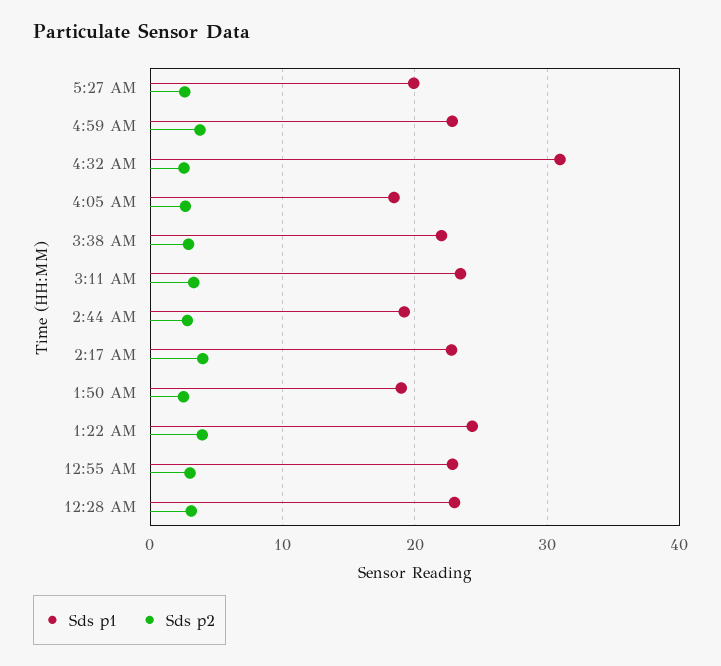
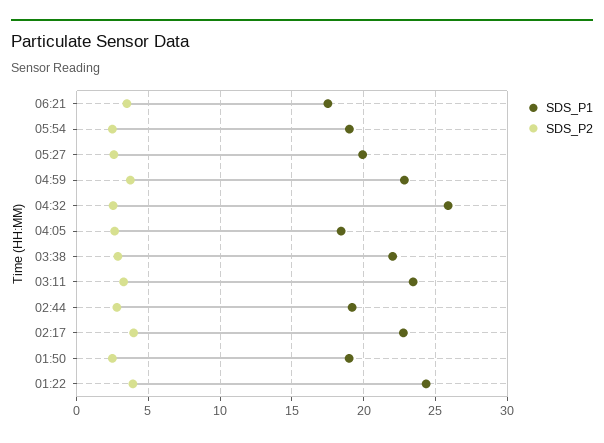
Sds p1, 4:32 AM: 31 -> 26
Sds p1, 12:55 AM: 23 -> none
Sds p2, 12:55 AM: 3 -> none
Sds p1, 12:28 AM: 23 -> none
Sds p2, 12:28 AM: 3 -> none
Sds p1, 06:21: none -> 17.5
Sds p2, 06:21: none -> 3.5
Sds p1, 05:54: none -> 19
Sds p2, 05:54: none -> 2.5

